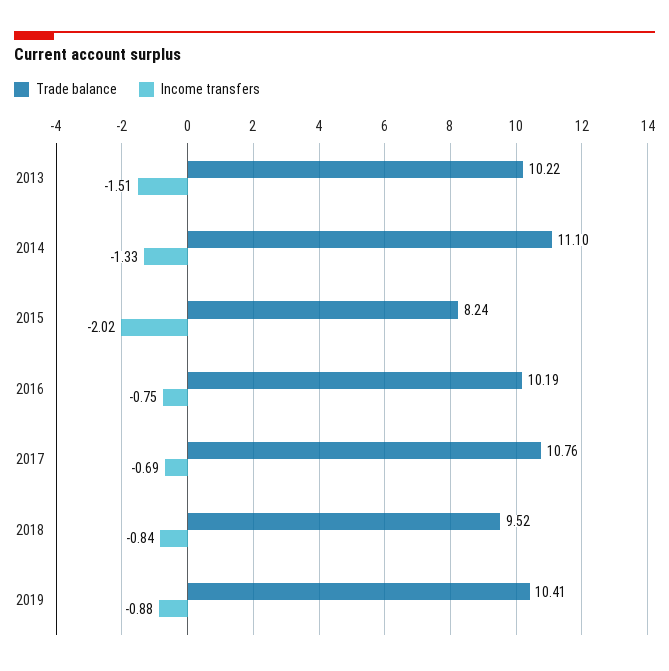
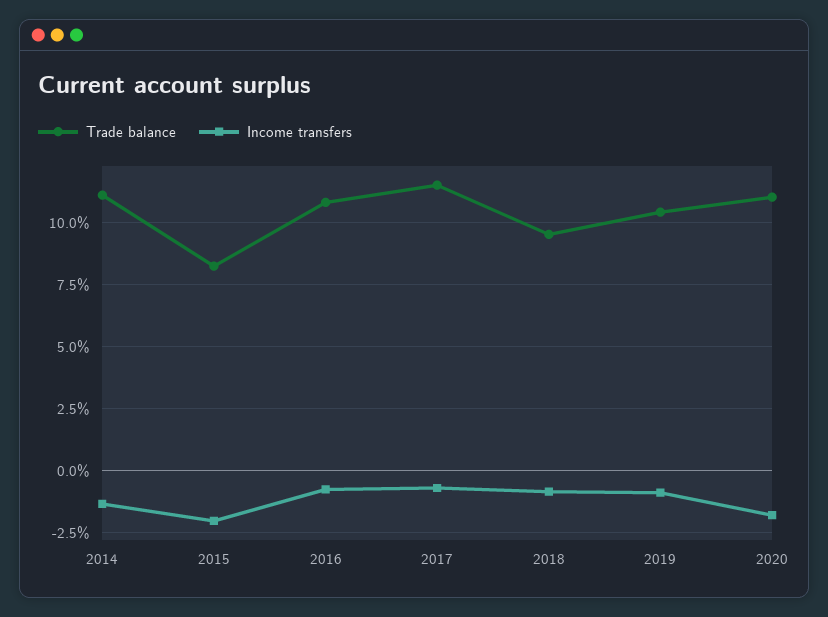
Trade balance, 2013: 10.22 -> none
Income transfers, 2013: -1.51 -> none
Trade balance, 2016: 10.19 -> 10.75
Trade balance, 2017: 10.76 -> 11.5
Trade balance, 2020: none -> 11
Income transfers, 2020: none -> -1.75

